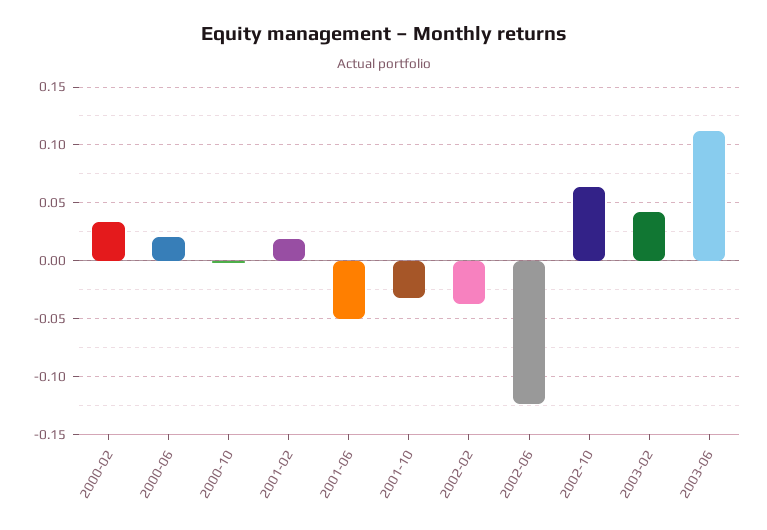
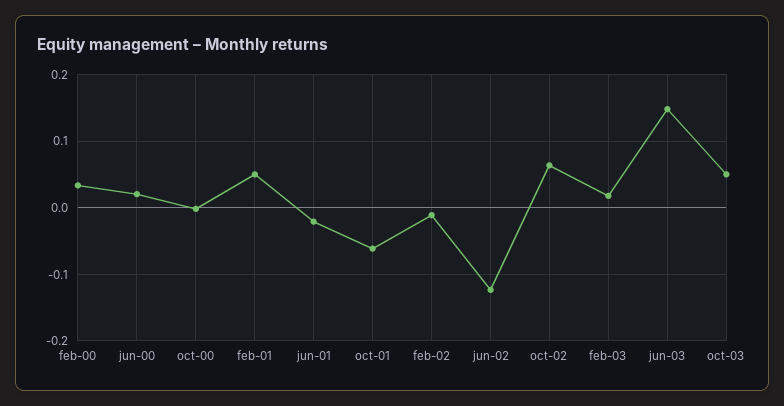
2001-02: 0.02 -> 0.05
2001-06: -0.05 -> -0.02
2001-10: -0.03 -> -0.06
2002-02: -0.04 -> -0.01
2003-02: 0.04 -> 0.02
2003-06: 0.11 -> 0.15
oct-03: none -> 0.05

